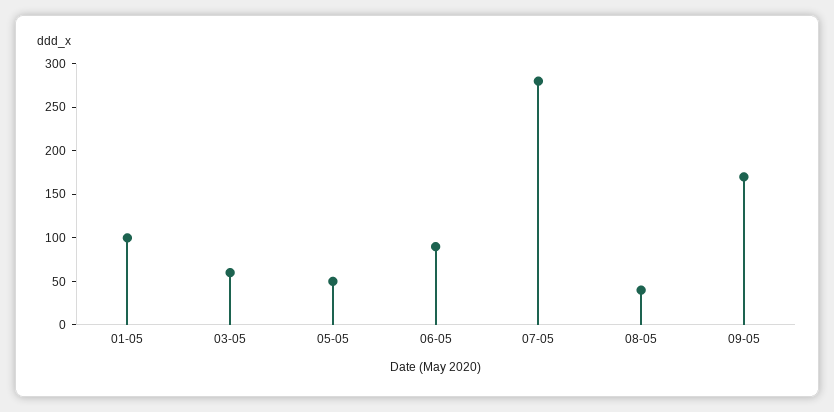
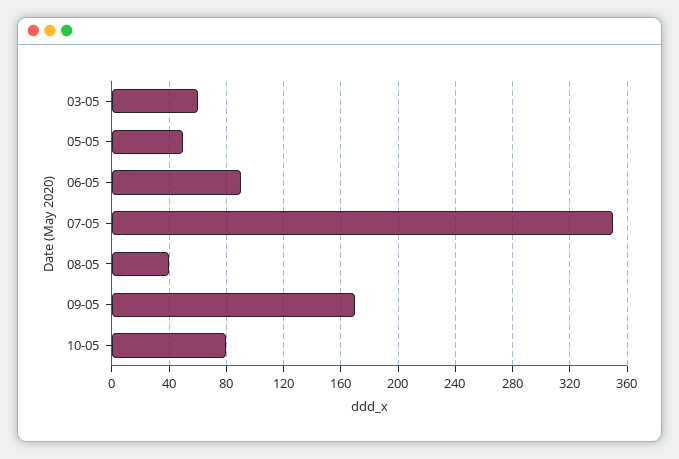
01-05: 100 -> none
07-05: 280 -> 350
10-05: none -> 80

